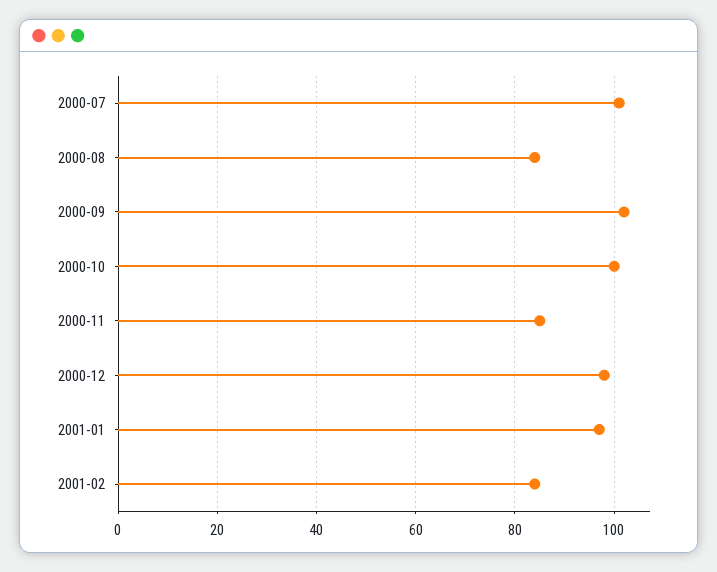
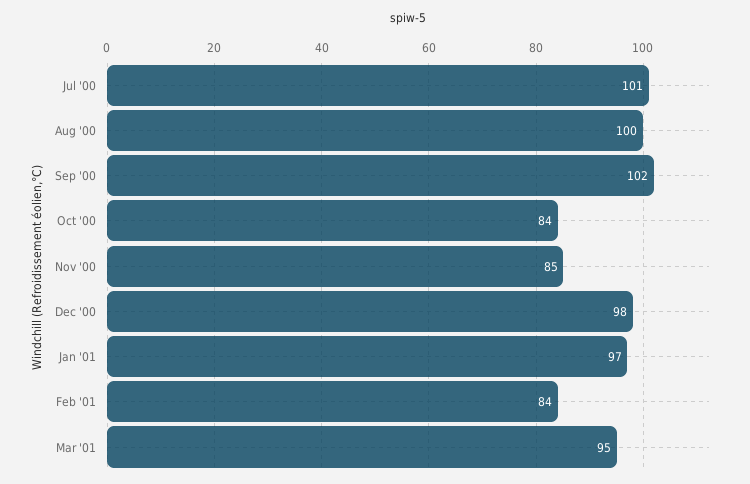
2000-08: 85 -> 100
2000-10: 100 -> 84
Mar '01: none -> 95

